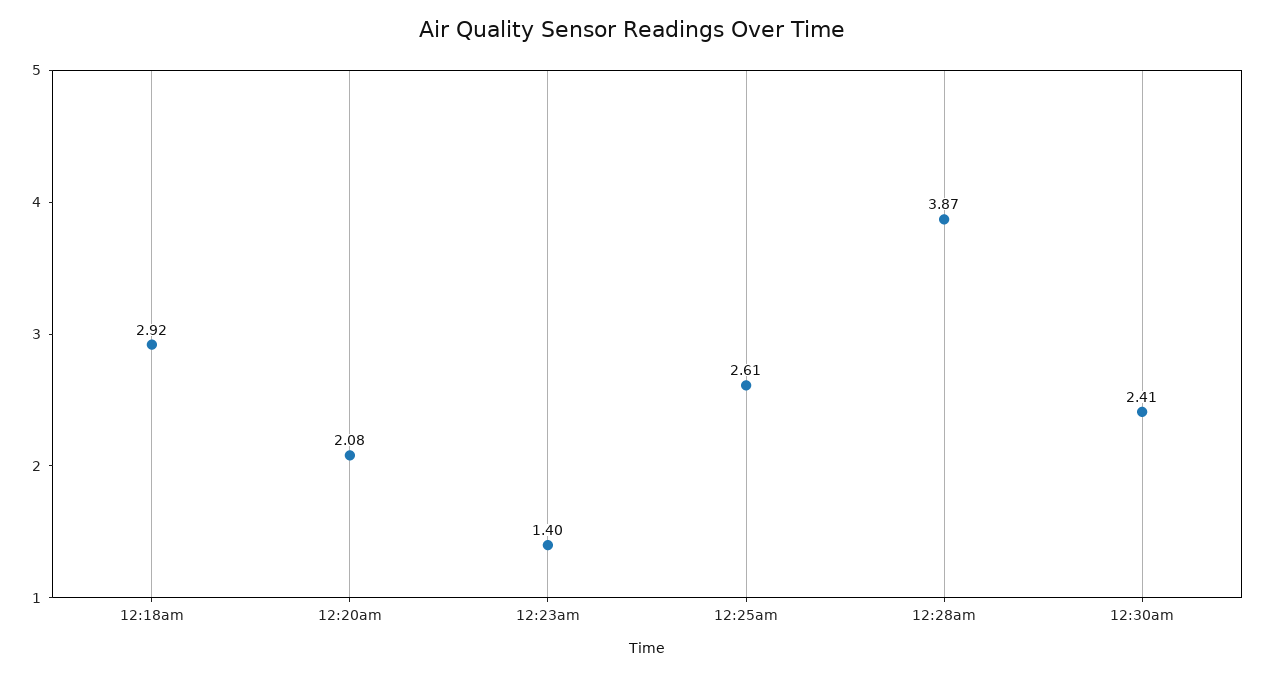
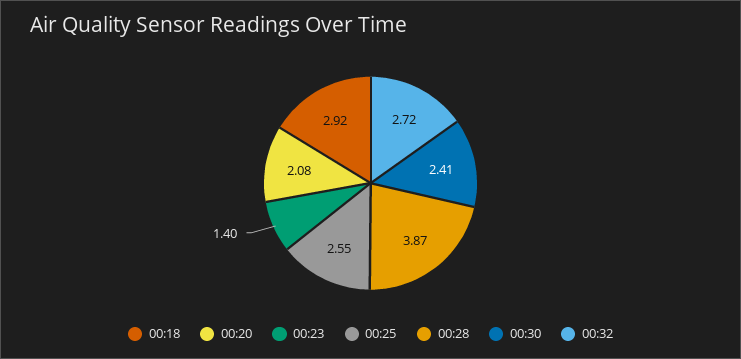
12:25am: 2.61 -> 2.55
00:32: none -> 2.72

